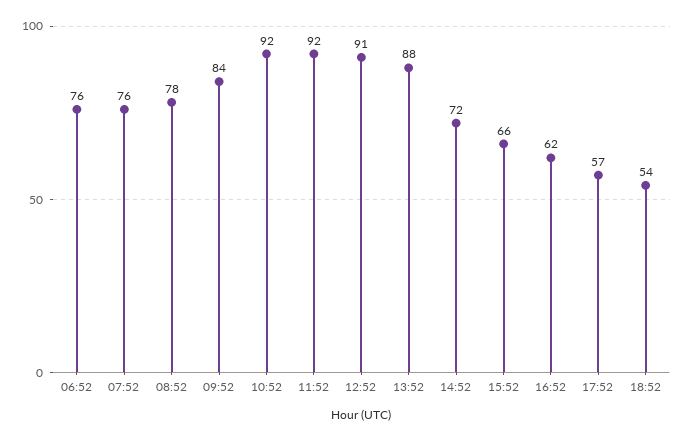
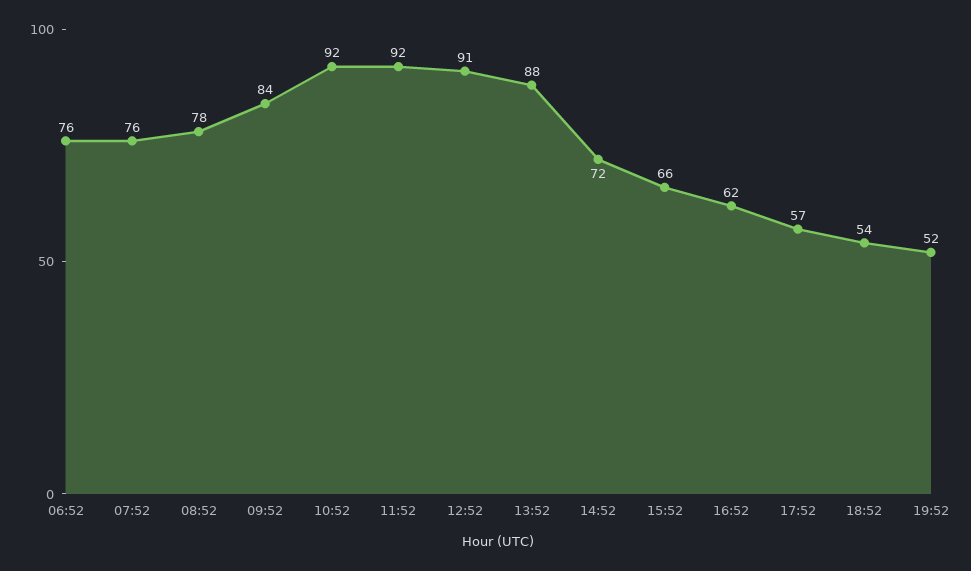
19:52: none -> 52

